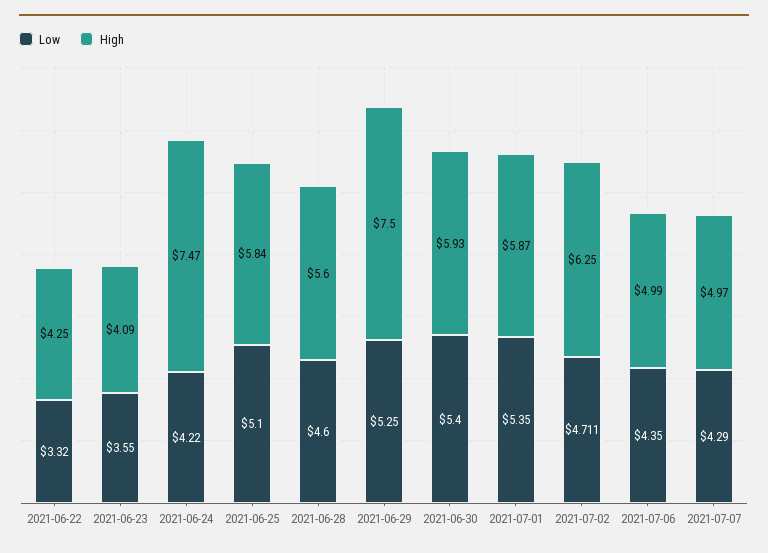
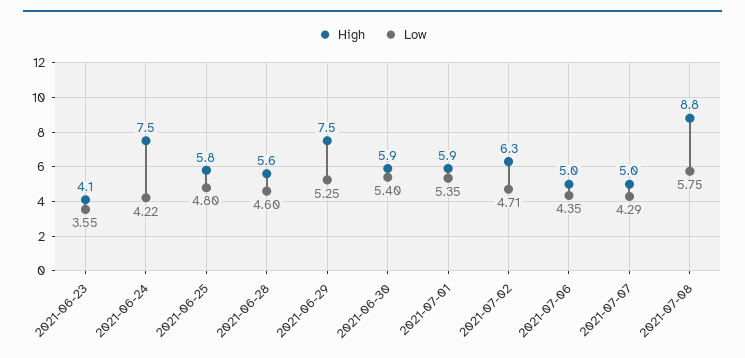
Low, 2021-06-22: 3.32 -> none
High, 2021-06-22: 4.25 -> none
Low, 2021-06-25: 5.1 -> 4.8
High, 2021-07-08: none -> 8.8
Low, 2021-07-08: none -> 5.75

